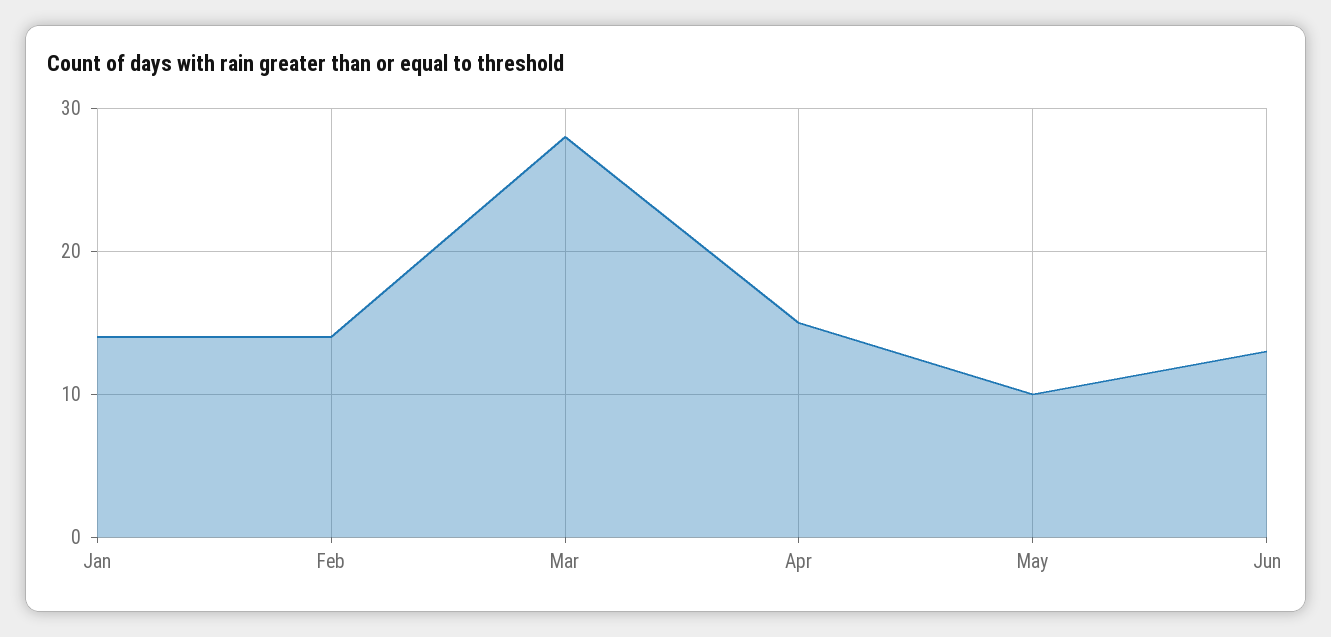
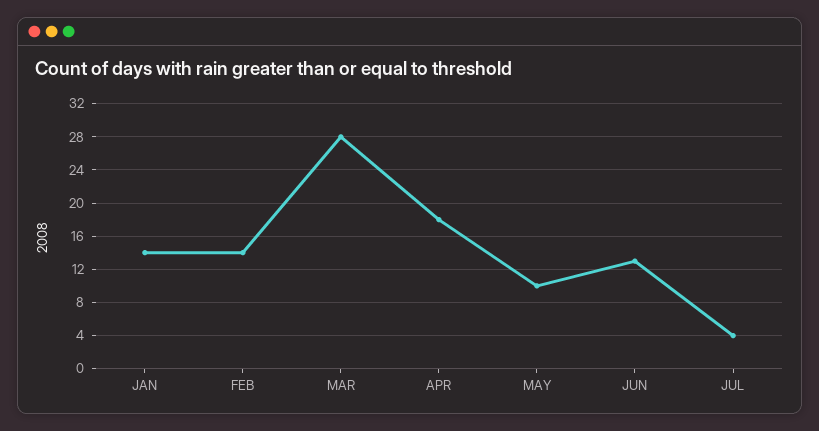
Apr: 15 -> 18
JUL: none -> 4

